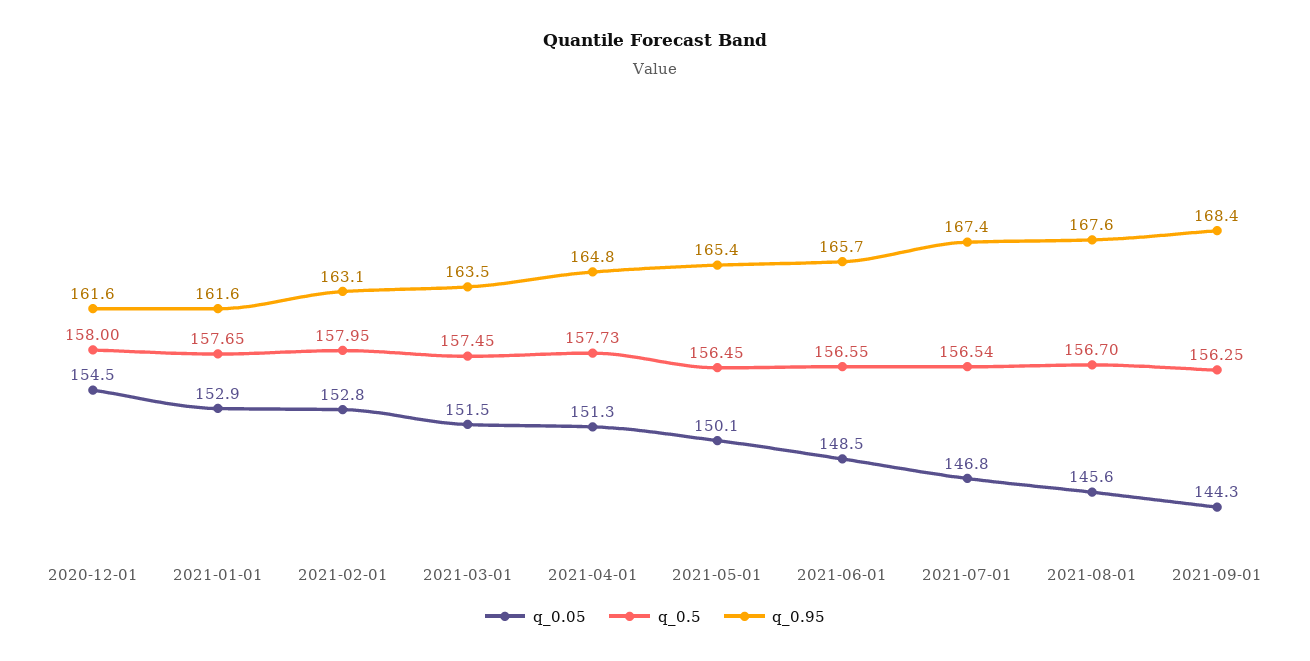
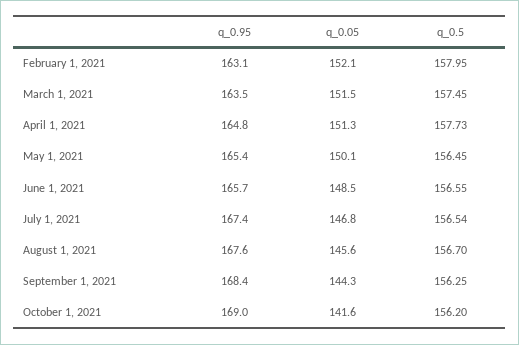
q_0.05, 2020-12-01: 154.5 -> none
q_0.5, 2020-12-01: 158 -> none
q_0.95, 2020-12-01: 161.6 -> none
q_0.05, 2021-01-01: 152.9 -> none
q_0.5, 2021-01-01: 157.65 -> none
q_0.95, 2021-01-01: 161.6 -> none
q_0.05, 2021-02-01: 152.8 -> 152.1
q_0.95, October 1, 2021: none -> 169
q_0.05, October 1, 2021: none -> 141.6
q_0.5, October 1, 2021: none -> 156.2

